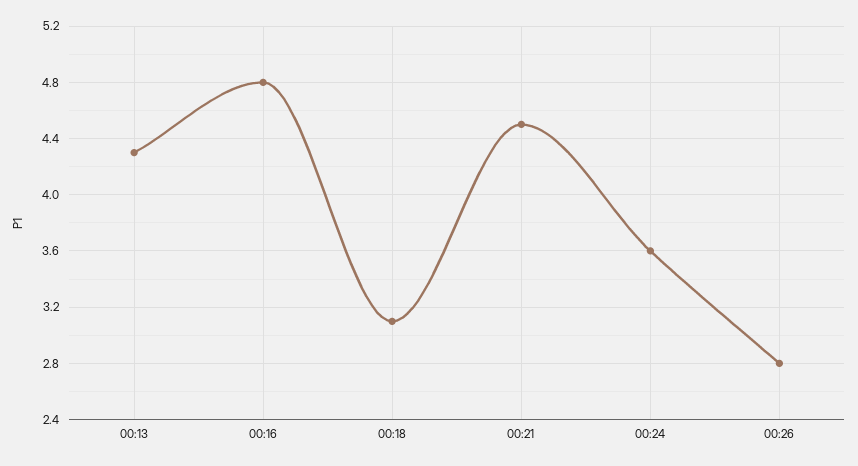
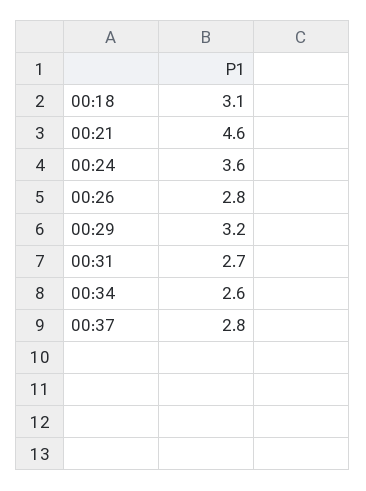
00:13: 4.3 -> none
00:16: 4.8 -> none
00:21: 4.5 -> 4.6
00:29: none -> 3.2
00:31: none -> 2.7
00:34: none -> 2.6
00:37: none -> 2.8

